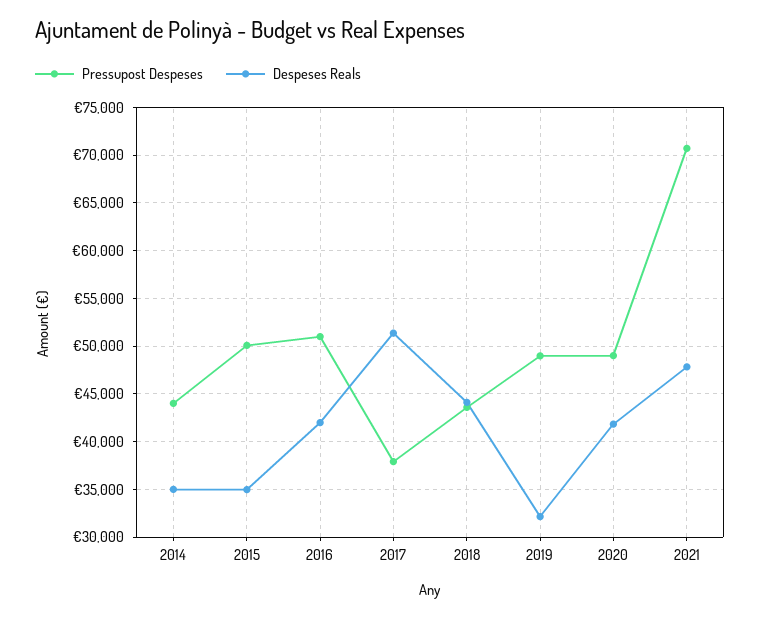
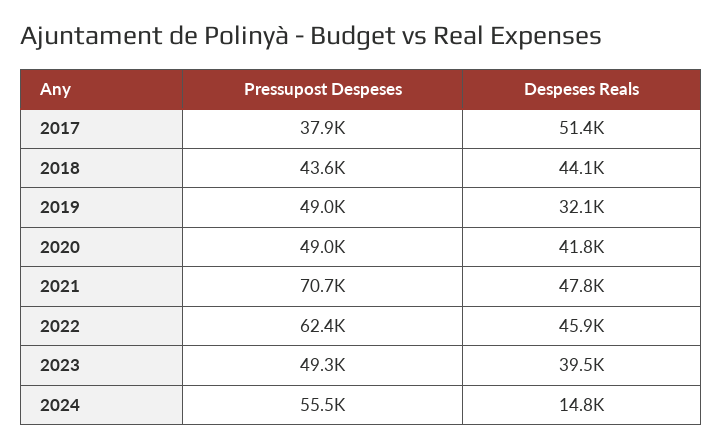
Pressupost Despeses, 2014: 44000 -> none
Despeses Reals, 2014: 35000 -> none
Pressupost Despeses, 2015: 50000 -> none
Despeses Reals, 2015: 35000 -> none
Pressupost Despeses, 2016: 51000 -> none
Despeses Reals, 2016: 42000 -> none
Pressupost Despeses, 2022: none -> 62400
Despeses Reals, 2022: none -> 45900
Pressupost Despeses, 2023: none -> 49300
Despeses Reals, 2023: none -> 39500
Pressupost Despeses, 2024: none -> 55500
Despeses Reals, 2024: none -> 14800

